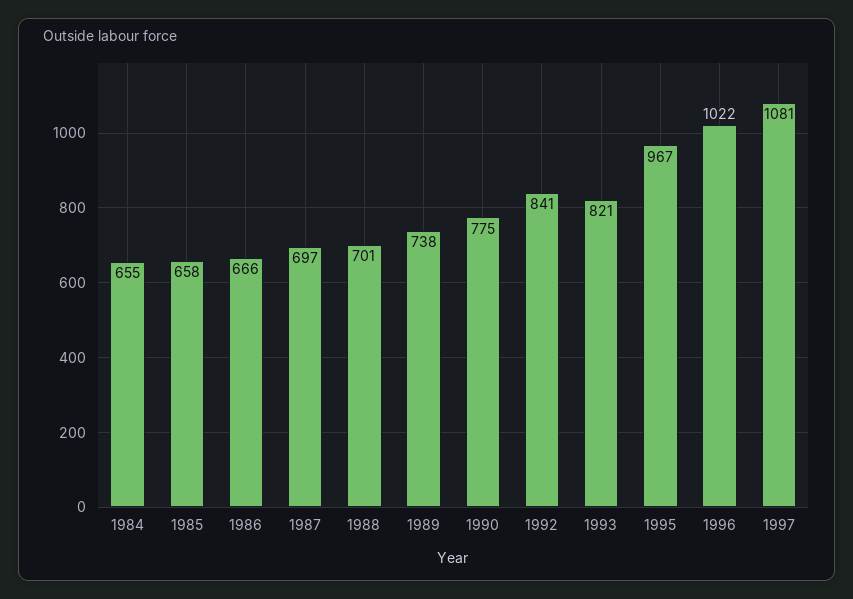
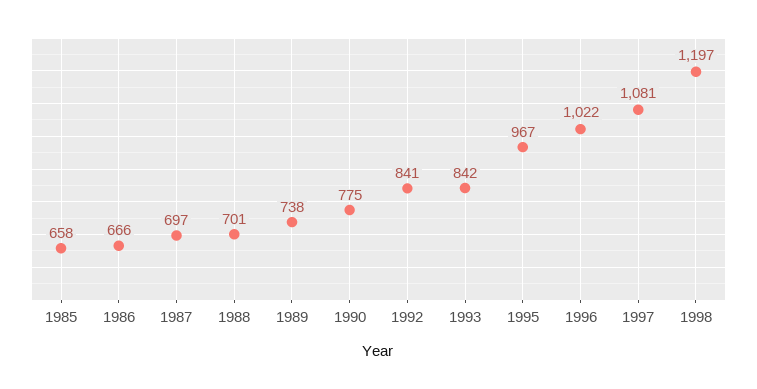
1984: 655 -> none
1993: 821 -> 842
1998: none -> 1197

